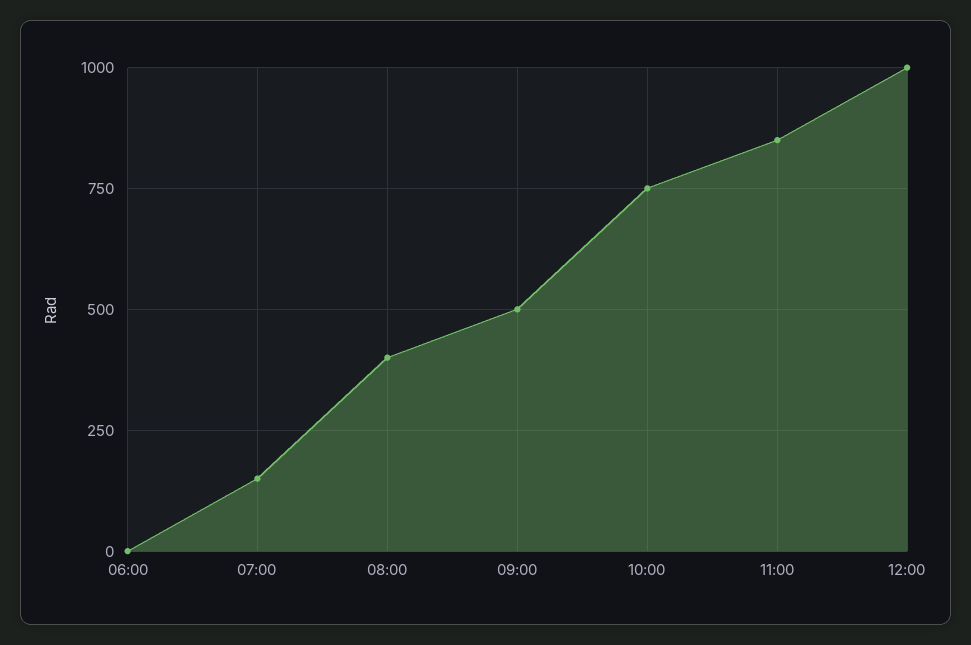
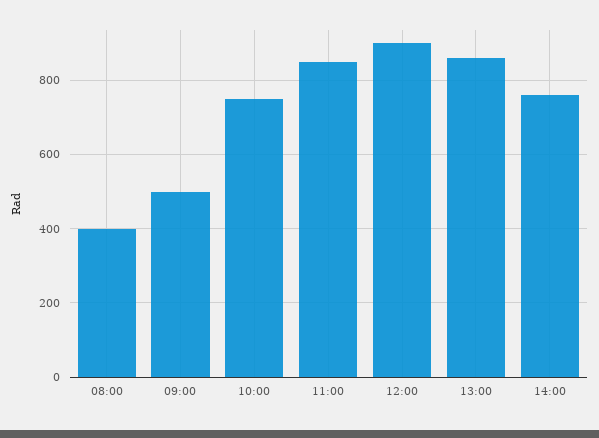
06:00: 0 -> none
07:00: 150 -> none
12:00: 1000 -> 900
13:00: none -> 860
14:00: none -> 760

